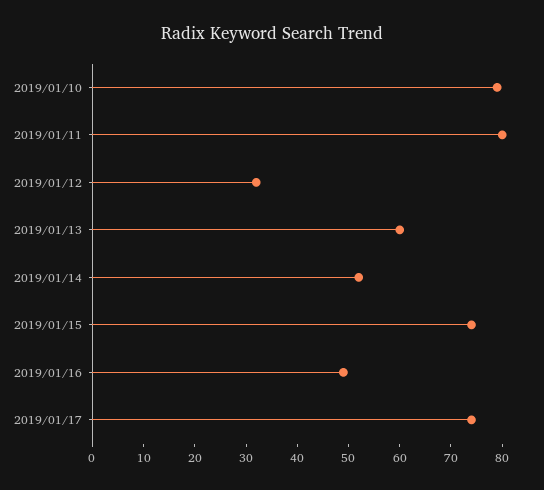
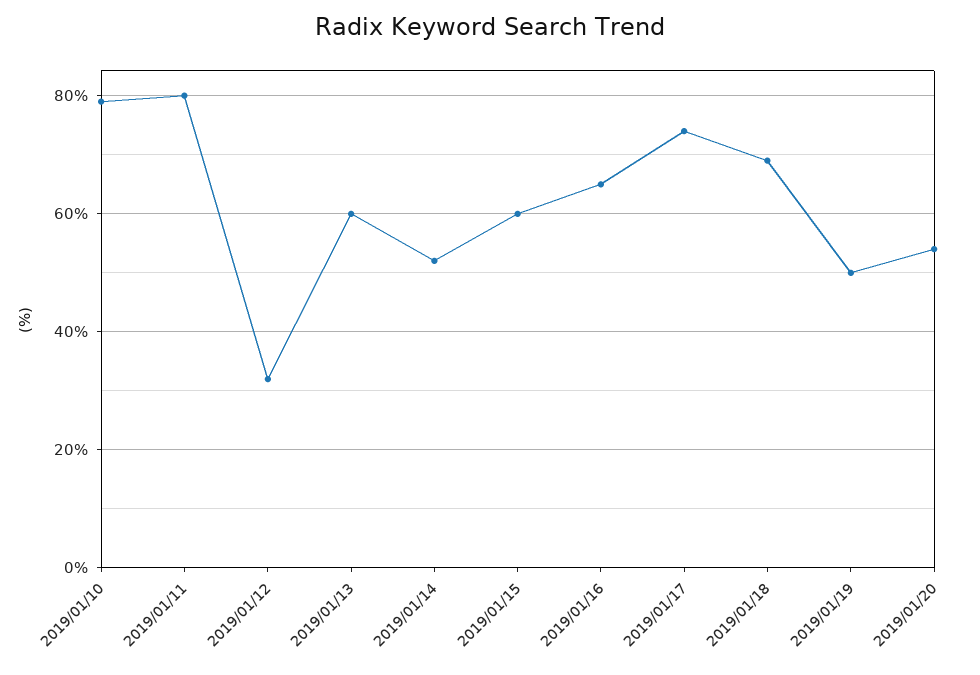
2019/01/15: 75 -> 60
2019/01/16: 50 -> 65
2019/01/18: none -> 70
2019/01/19: none -> 50
2019/01/20: none -> 55

